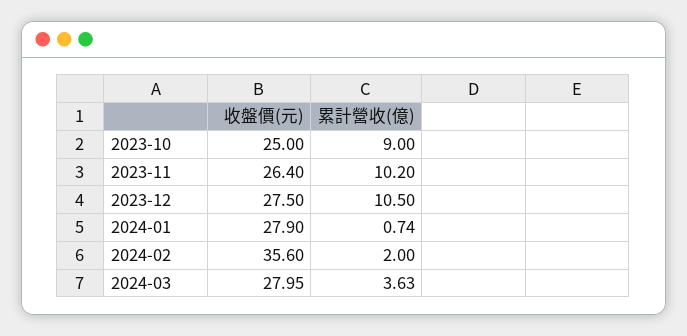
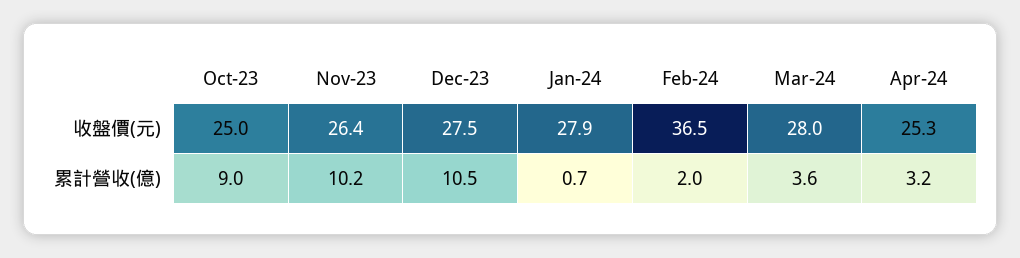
收盤價(元), 2024-02: 35.6 -> 36.5
收盤價(元), Apr-24: none -> 25.3
累計營收(億), Apr-24: none -> 3.2

